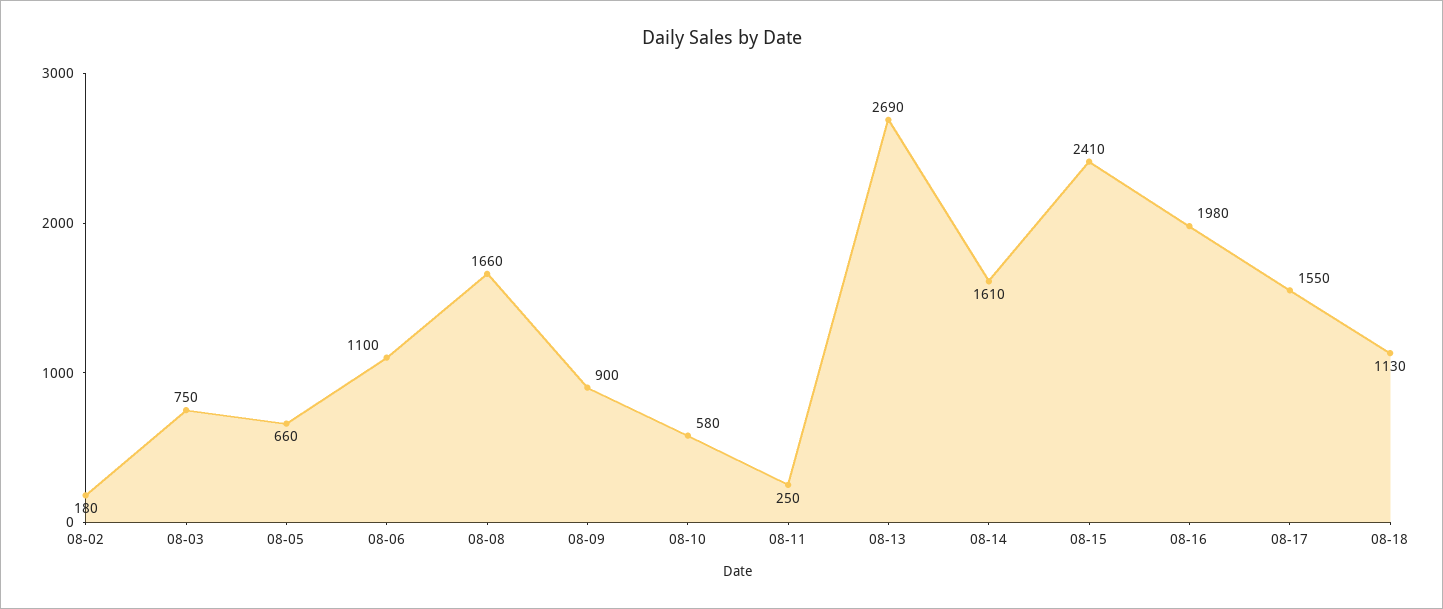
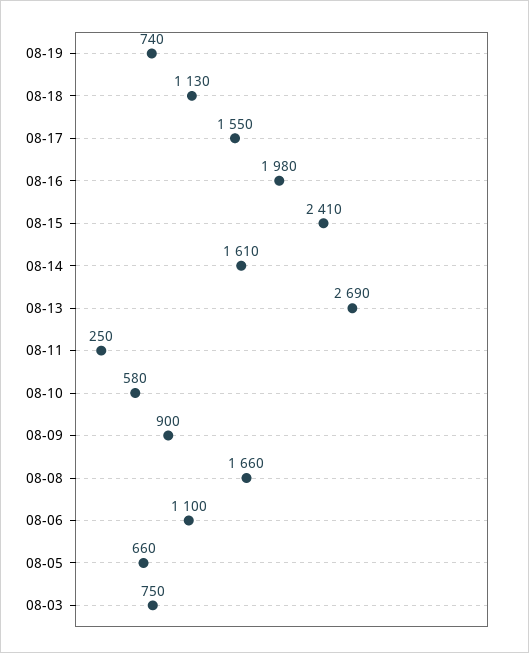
08-02: 180 -> none
08-19: none -> 740

